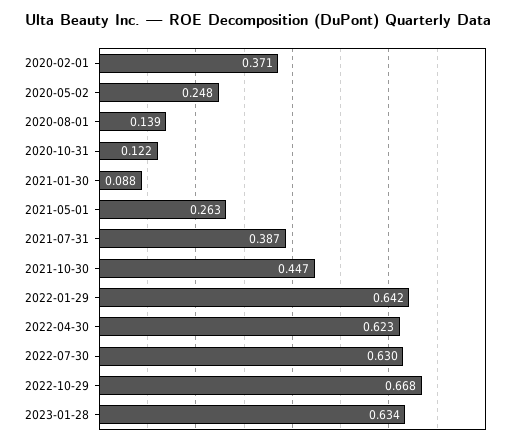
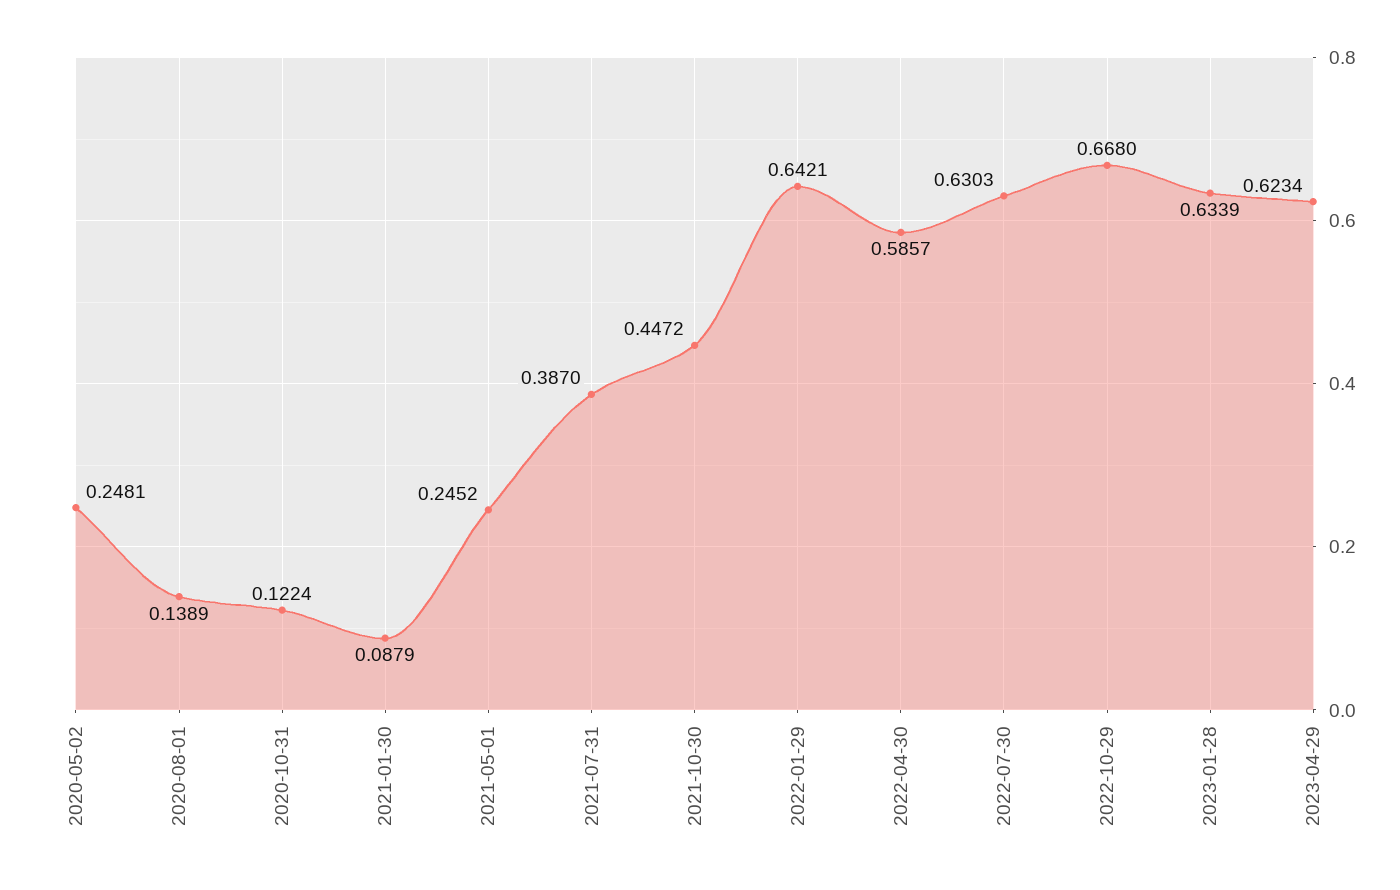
2020-02-01: 0.371 -> none
2021-05-01: 0.263 -> 0.2452
2022-04-30: 0.623 -> 0.5857
2023-04-29: none -> 0.6234

